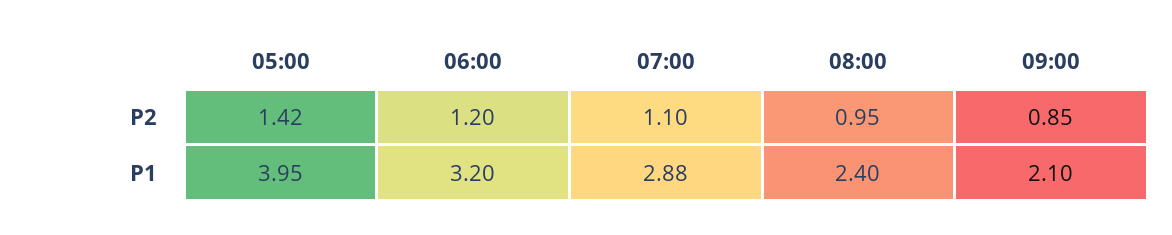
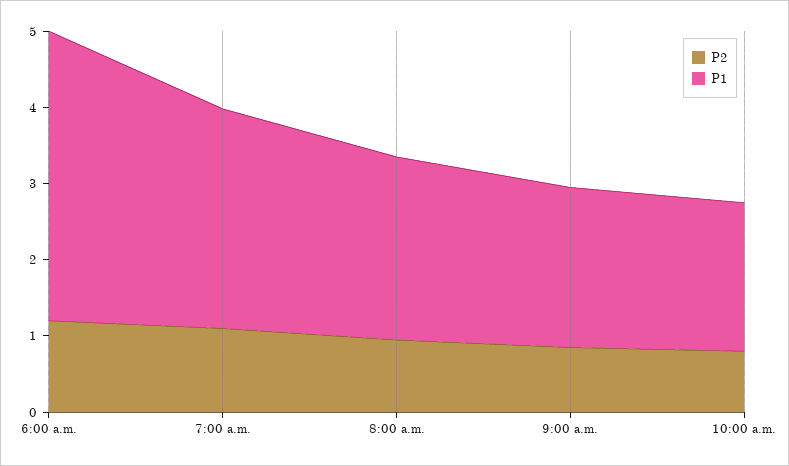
P2, 05:00: 1.42 -> none
P1, 05:00: 3.95 -> none
P1, 06:00: 3.2 -> 3.8
P2, 10:00 a.m.: none -> 0.8
P1, 10:00 a.m.: none -> 2

